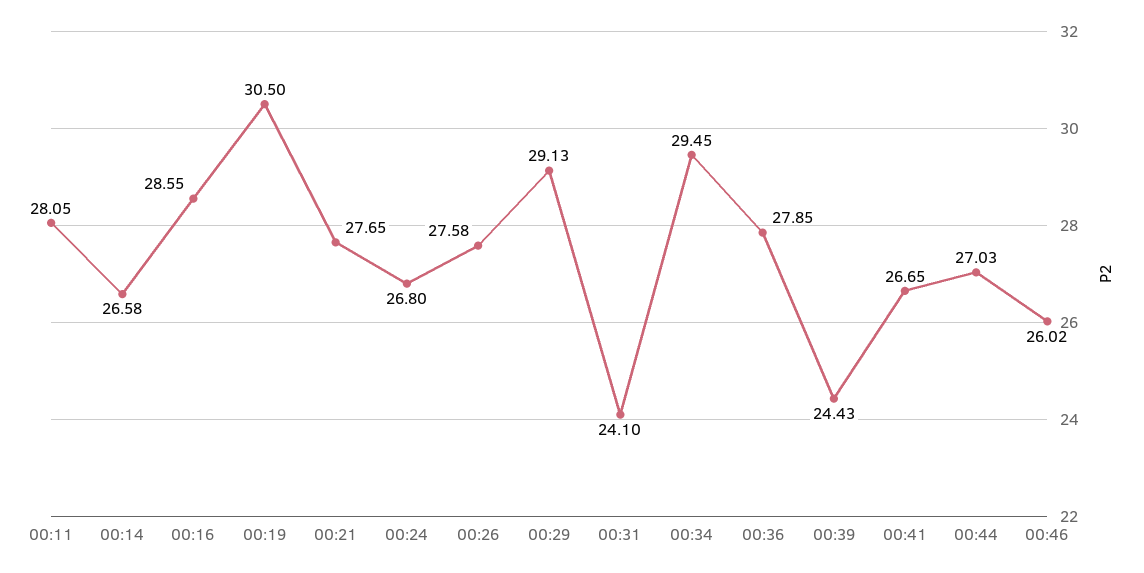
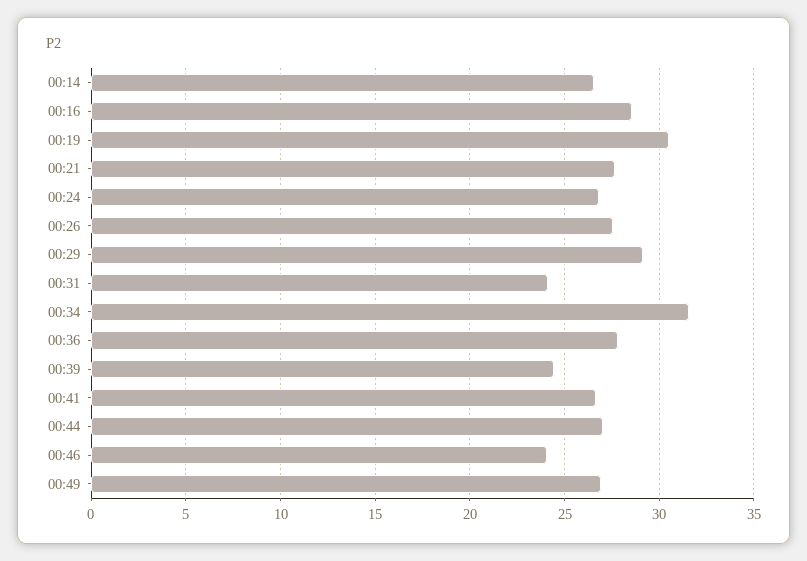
00:11: 28.05 -> none
00:34: 29.45 -> 31.5
00:46: 26.02 -> 24
00:49: none -> 27

